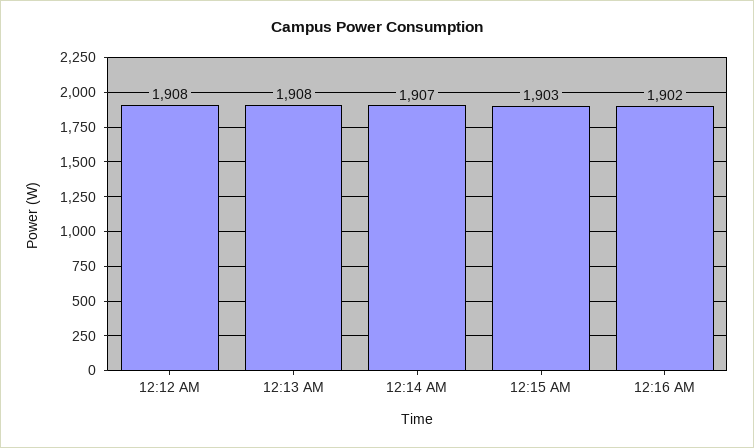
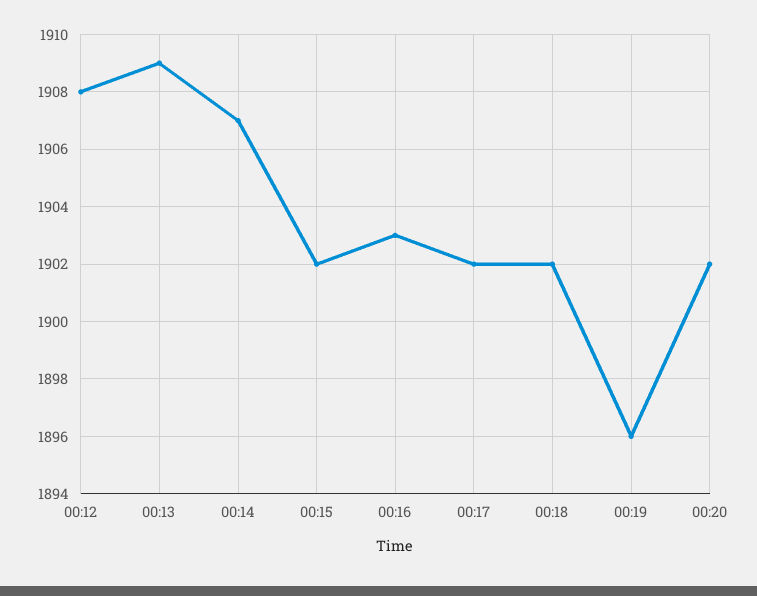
12:13 AM: 1908 -> 1909
12:15 AM: 1903 -> 1902
12:16 AM: 1902 -> 1903
00:17: none -> 1902
00:18: none -> 1902
00:19: none -> 1896
00:20: none -> 1902

